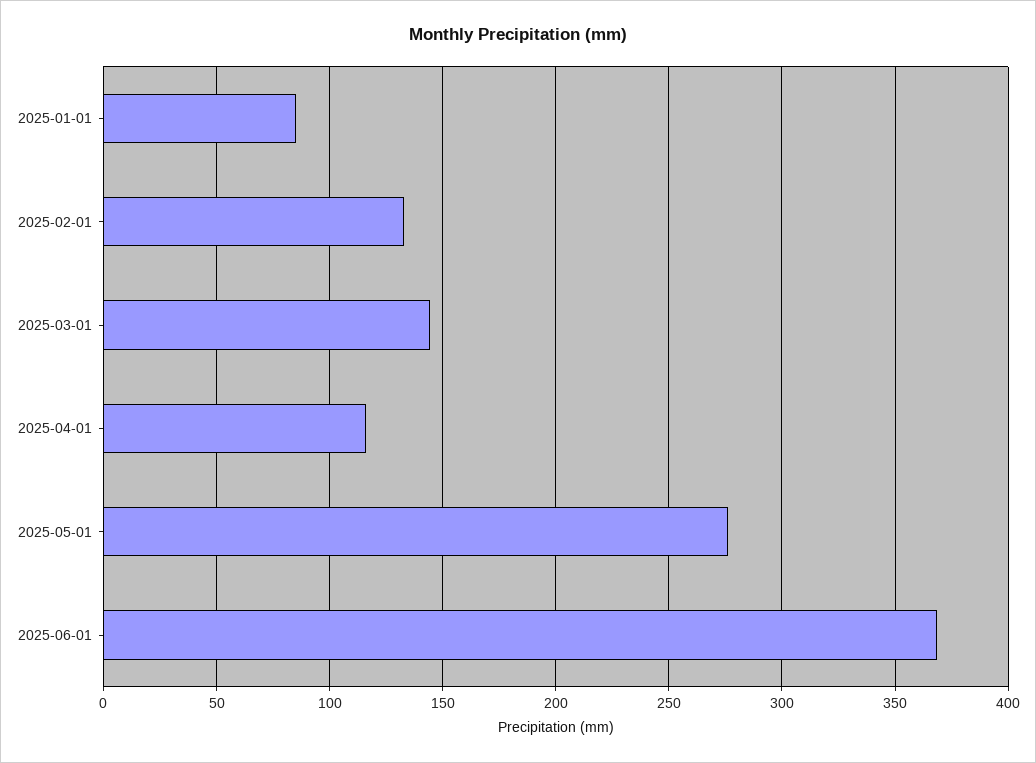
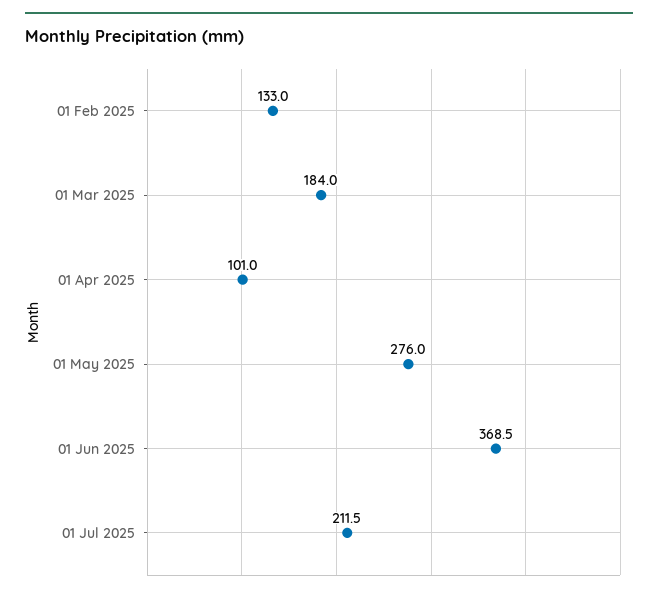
2025-01-01: 85 -> none
2025-03-01: 145 -> 184
2025-04-01: 115 -> 101
01 Jul 2025: none -> 211.5

